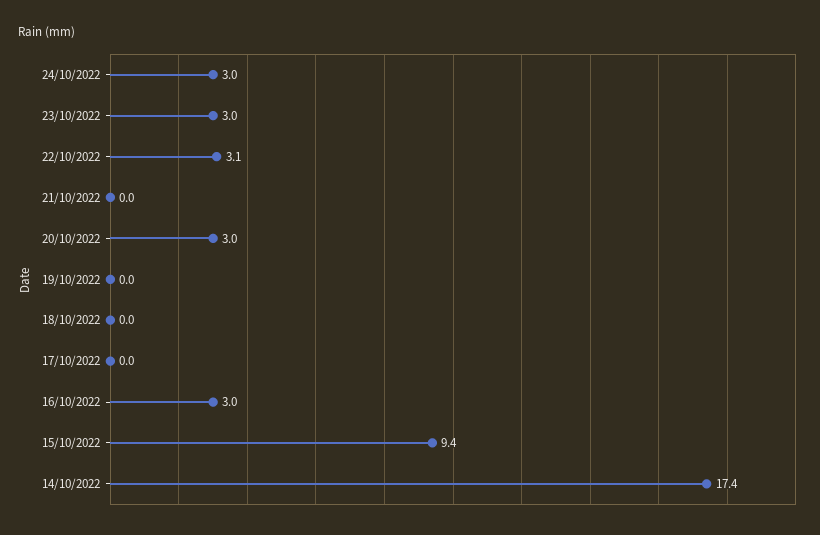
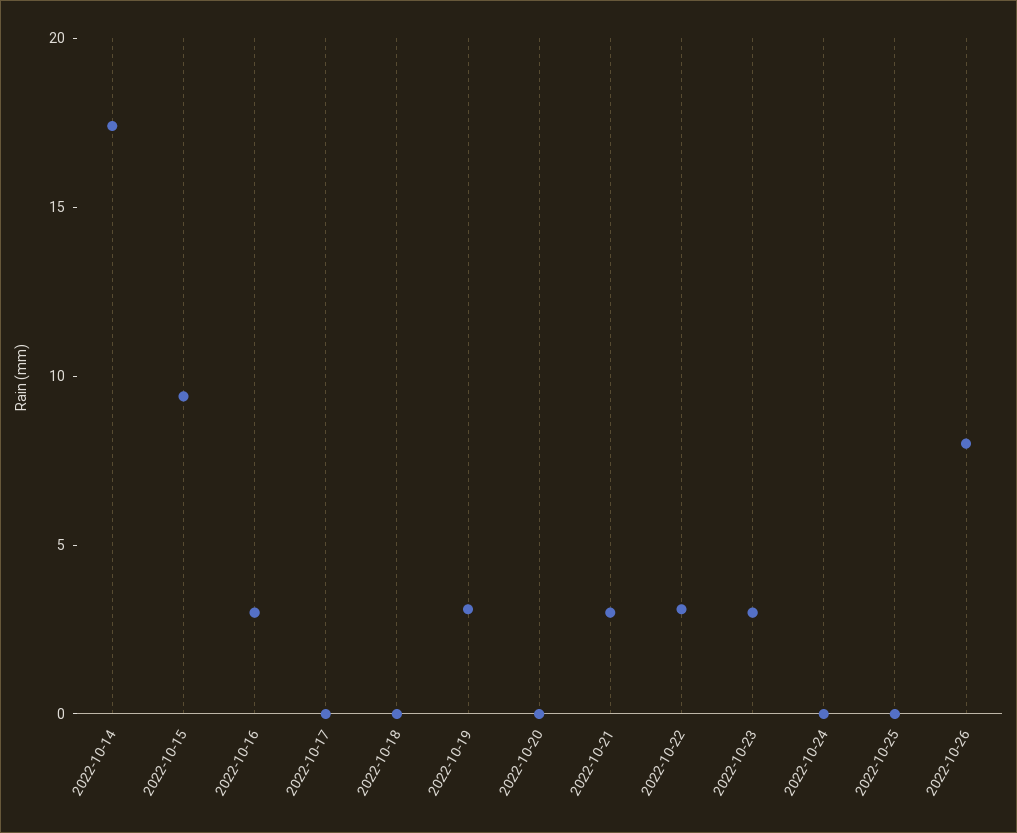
24/10/2022: 3 -> 0
21/10/2022: 0 -> 3
20/10/2022: 3 -> 0
19/10/2022: 0 -> 3
2022-10-25: none -> 0
2022-10-26: none -> 8

